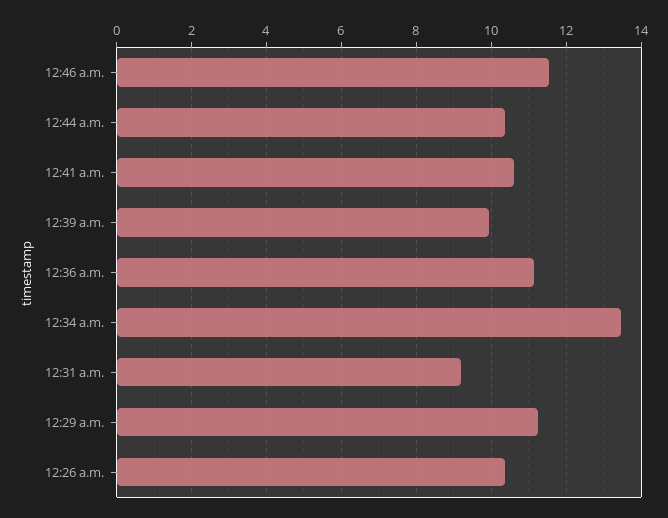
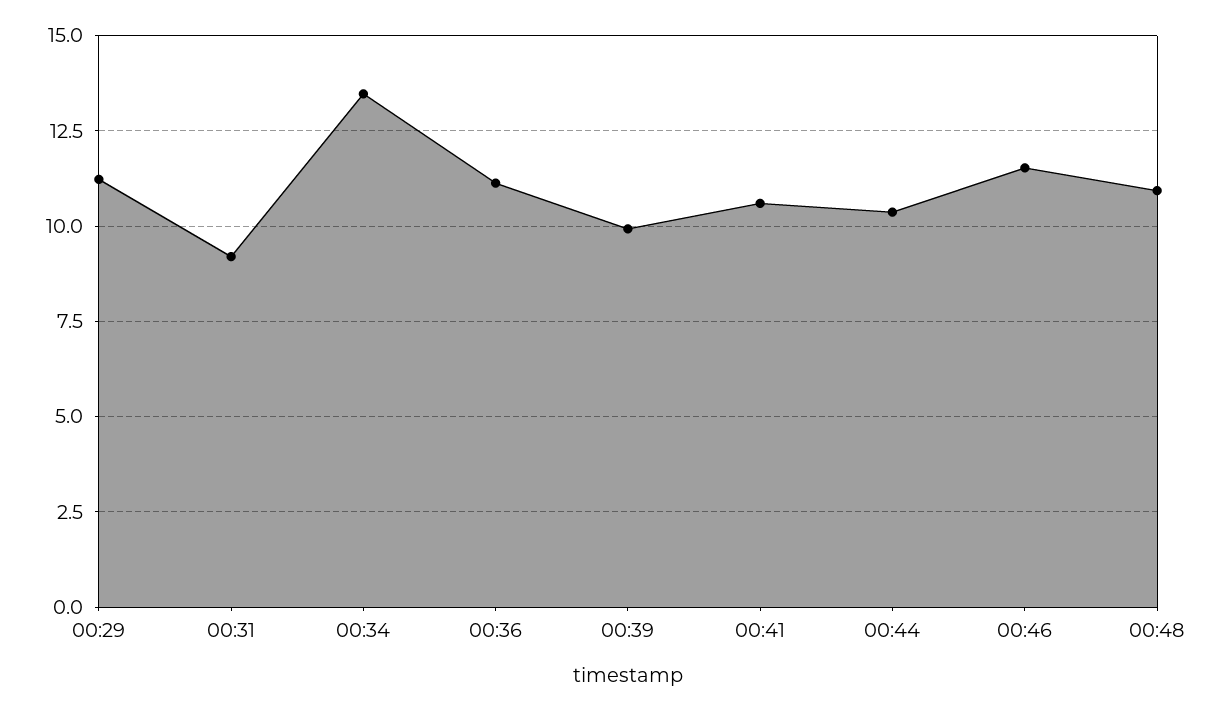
12:26 a.m.: 10.4 -> none
00:48: none -> 11

